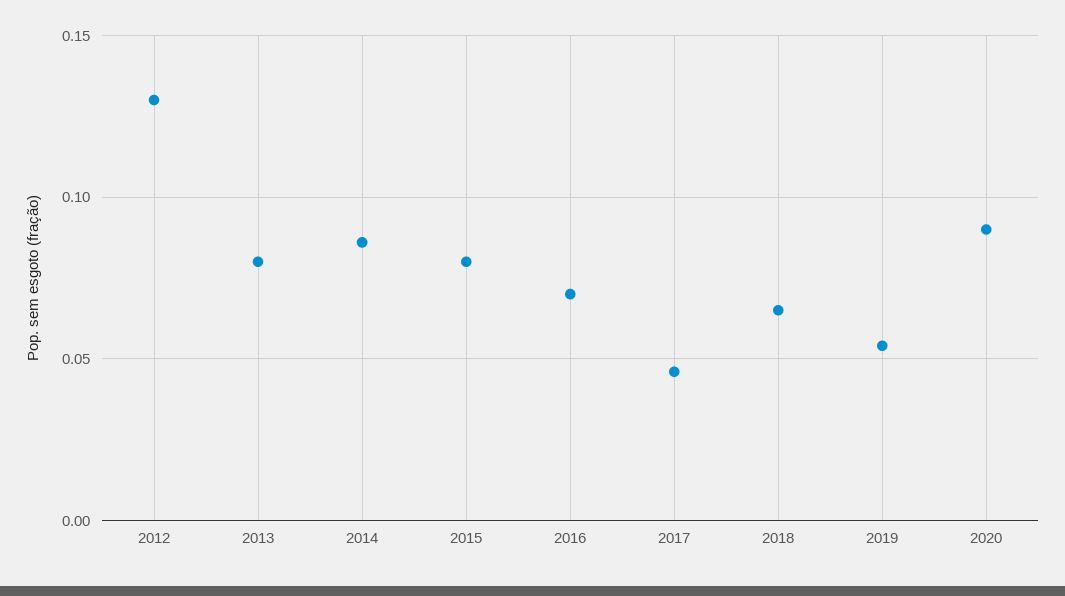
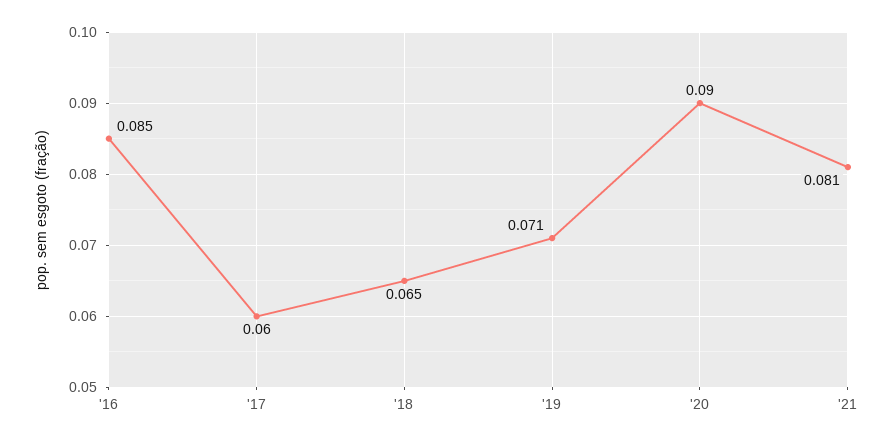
2012: 0.13 -> none
2013: 0.08 -> none
2014: 0.085 -> none
2015: 0.08 -> none
2016: 0.07 -> 0.085
2017: 0.045 -> 0.06
2019: 0.055 -> 0.071
'21: none -> 0.081

